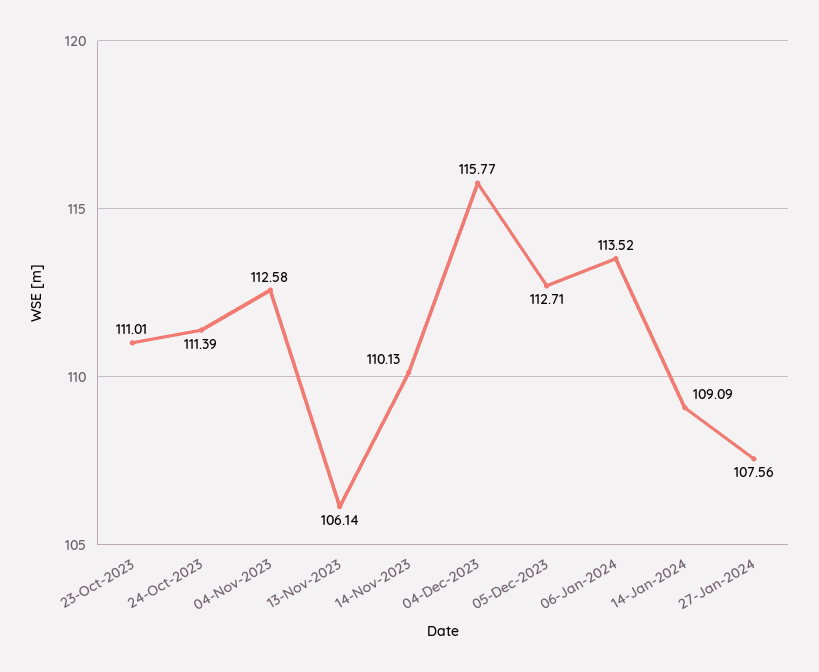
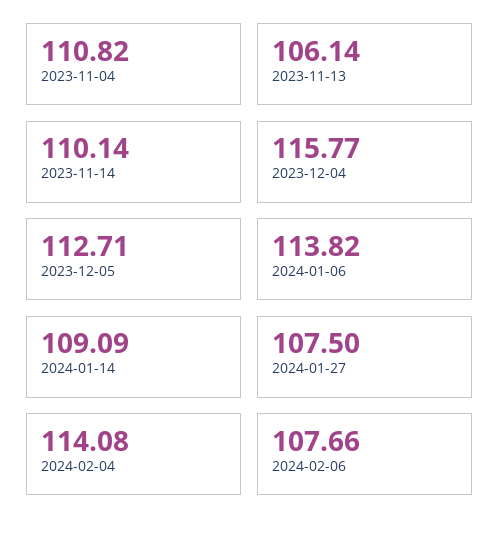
23-Oct-2023: 111.01 -> none
24-Oct-2023: 111.39 -> none
04-Nov-2023: 112.58 -> 110.82
14-Nov-2023: 110.13 -> 110.14
06-Jan-2024: 113.52 -> 113.82
27-Jan-2024: 107.56 -> 107.5
2024-02-04: none -> 114.08
2024-02-06: none -> 107.66

